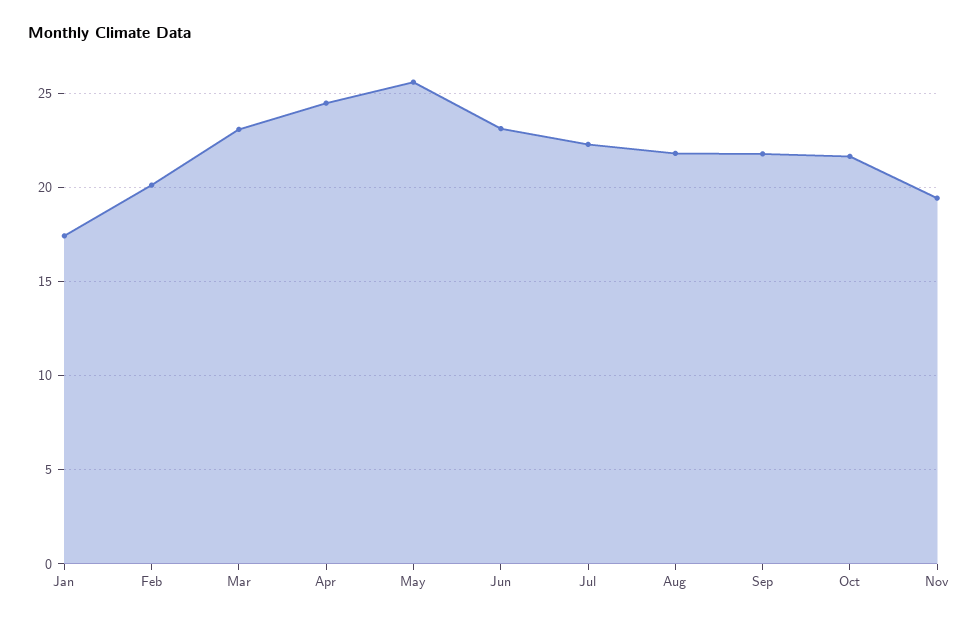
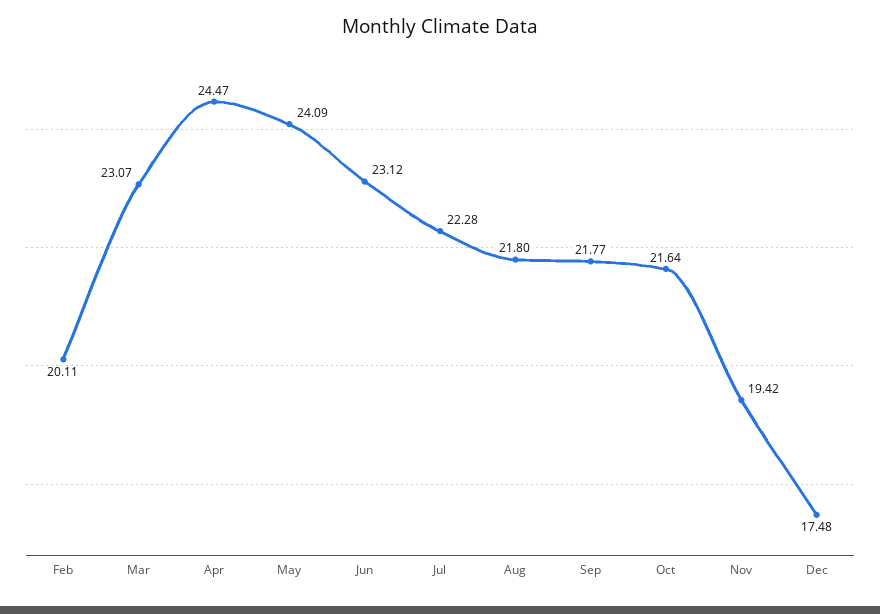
Jan: 17.5 -> none
May: 25.5 -> 24.09
Dec: none -> 17.48

